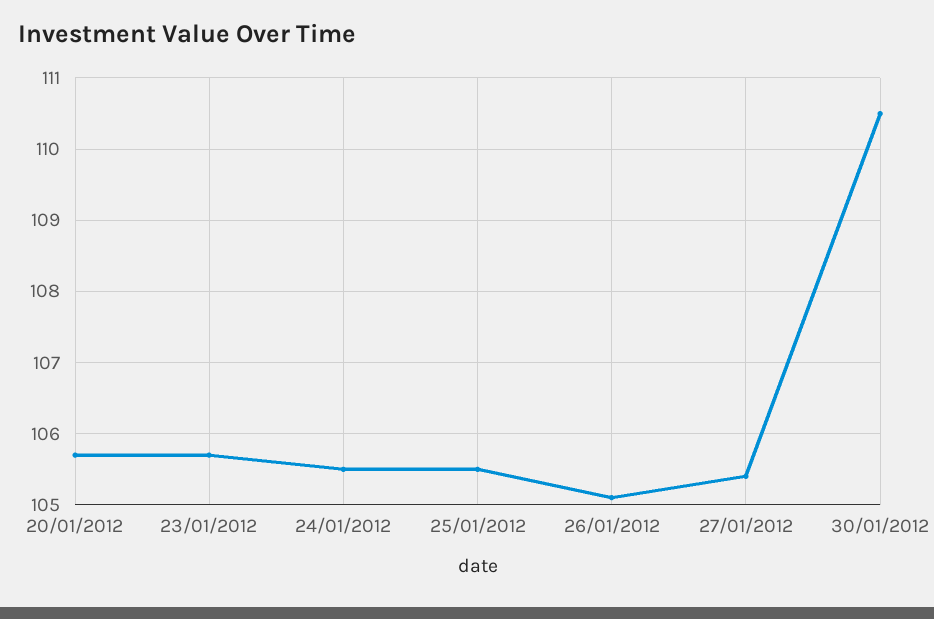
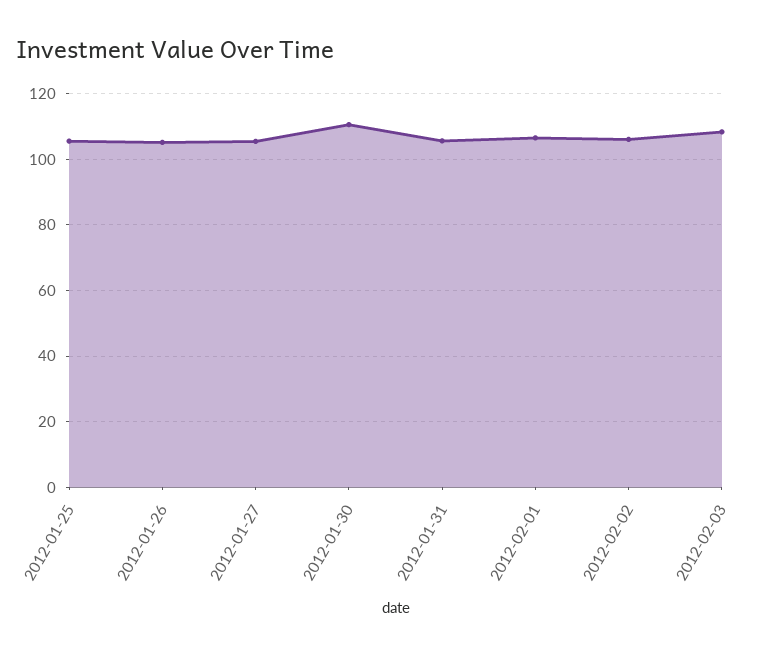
20/01/2012: 105.7 -> none
23/01/2012: 105.7 -> none
24/01/2012: 105.5 -> none
2012-01-31: none -> 106
2012-02-01: none -> 106
2012-02-02: none -> 106
2012-02-03: none -> 108

